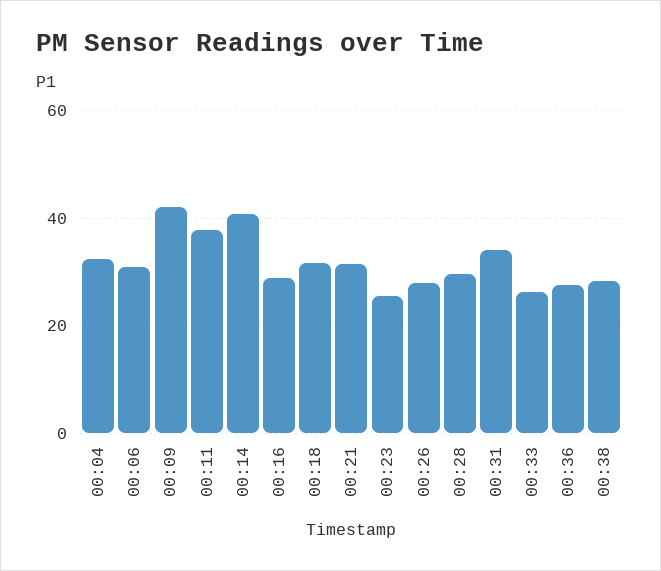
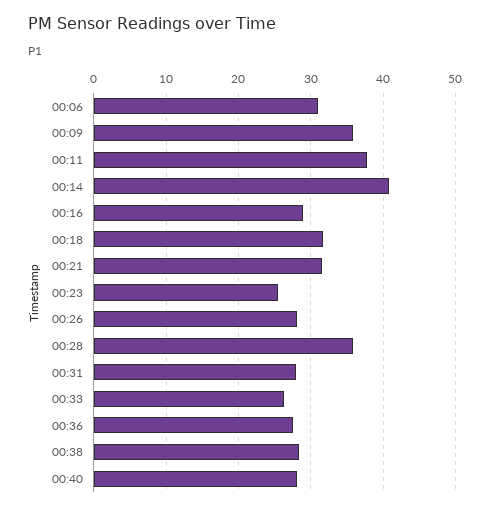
00:04: 32 -> none
00:09: 42 -> 36
00:28: 30 -> 36
00:31: 34 -> 28
00:40: none -> 28

